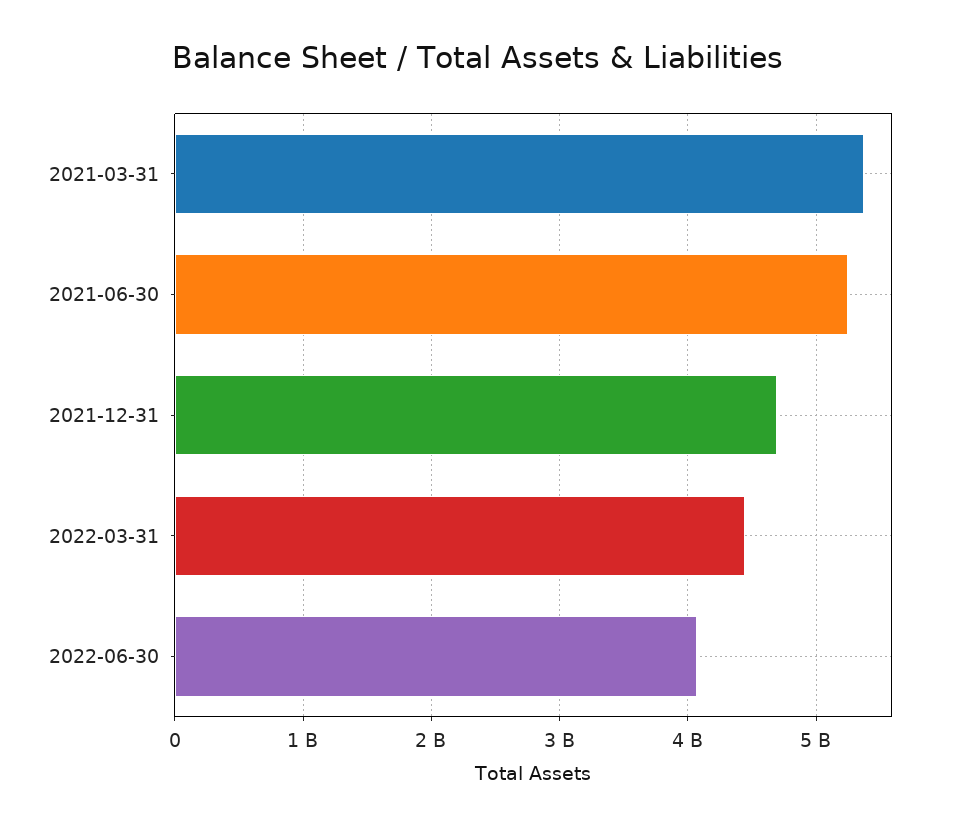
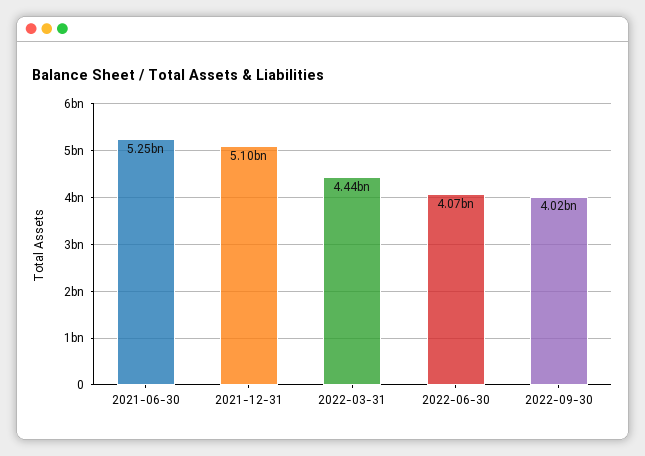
2021-03-31: 5400000000 -> none
2021-12-31: 4700000000 -> 5100000000
2022-09-30: none -> 4020000000

